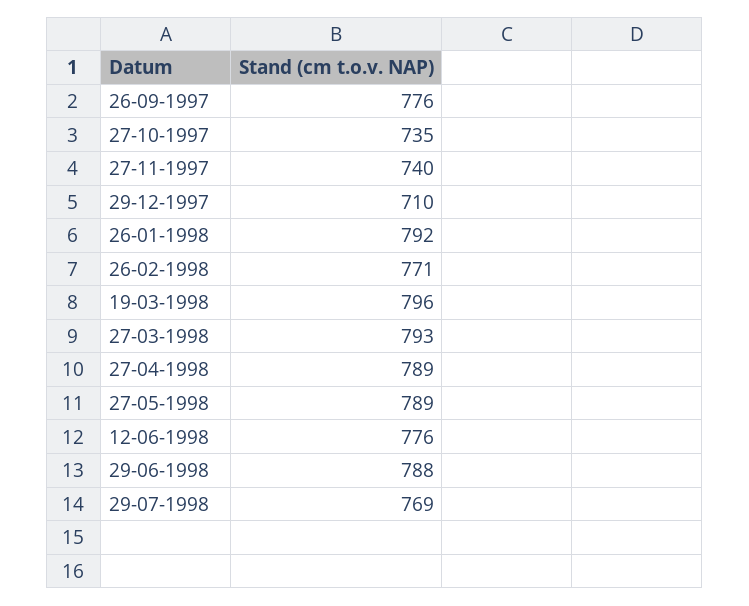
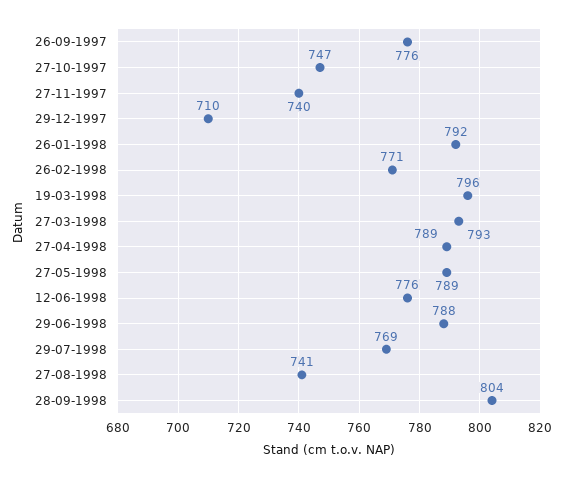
27-10-1997: 735 -> 747
27-08-1998: none -> 741
28-09-1998: none -> 804

